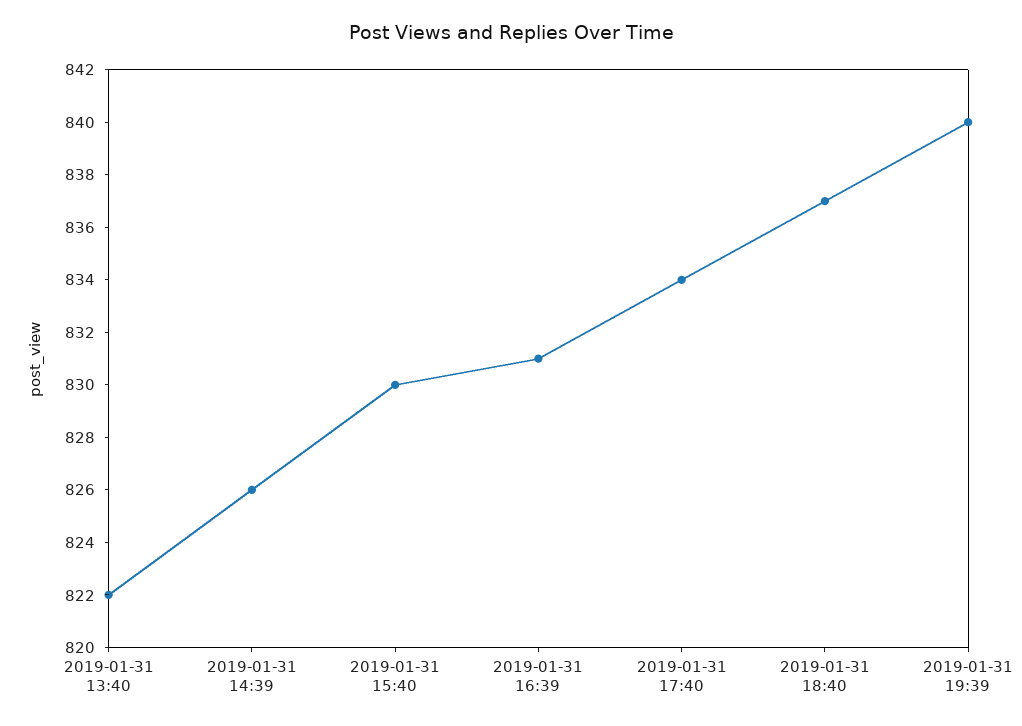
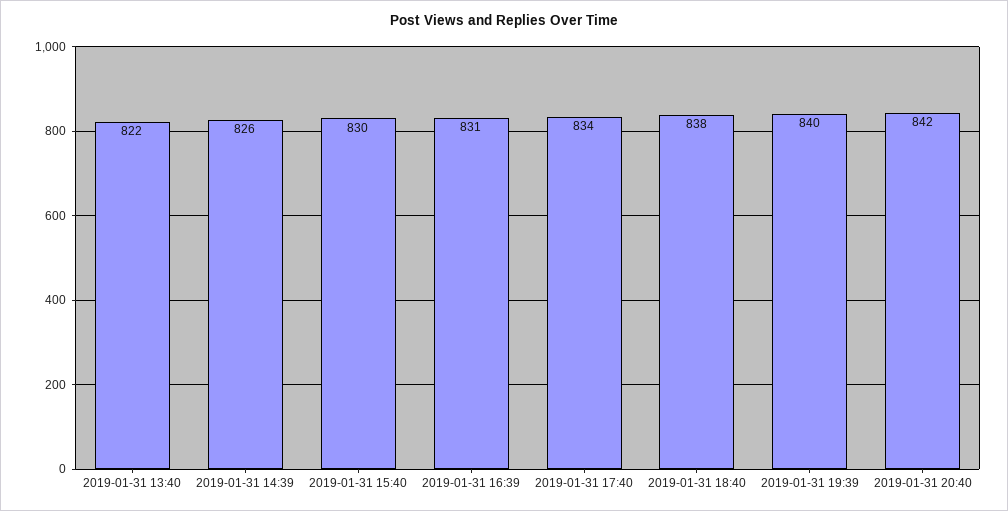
2019-01-31 18:40: 837 -> 838
2019-01-31 20:40: none -> 842

